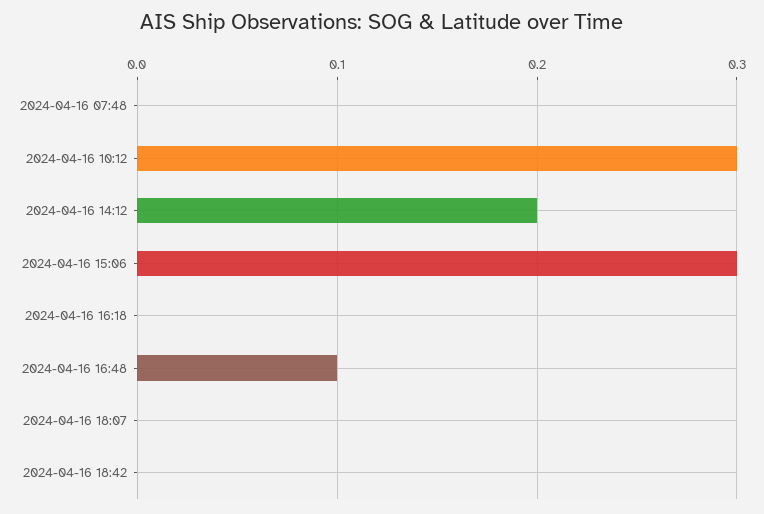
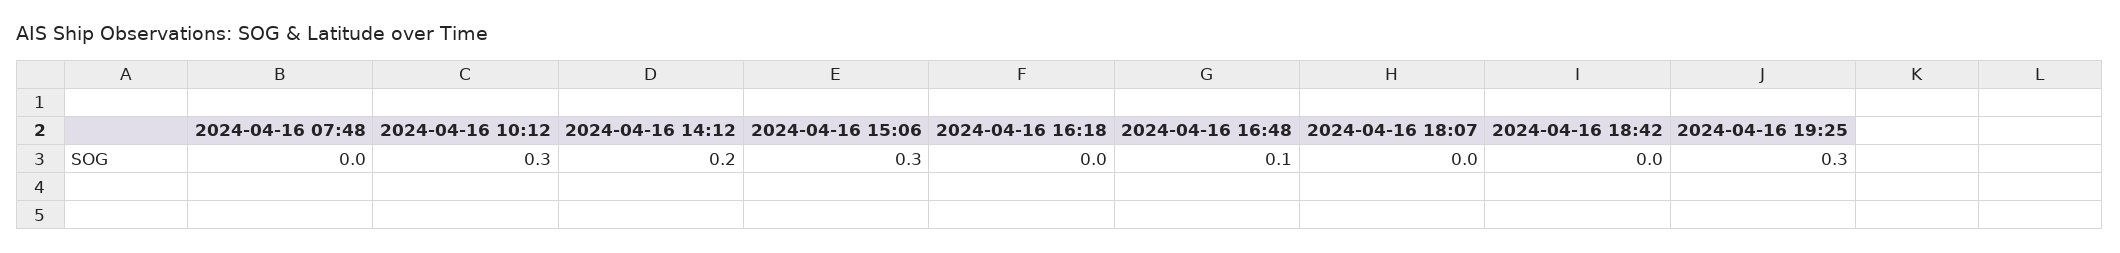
2024-04-16 19:25: none -> 0.3

